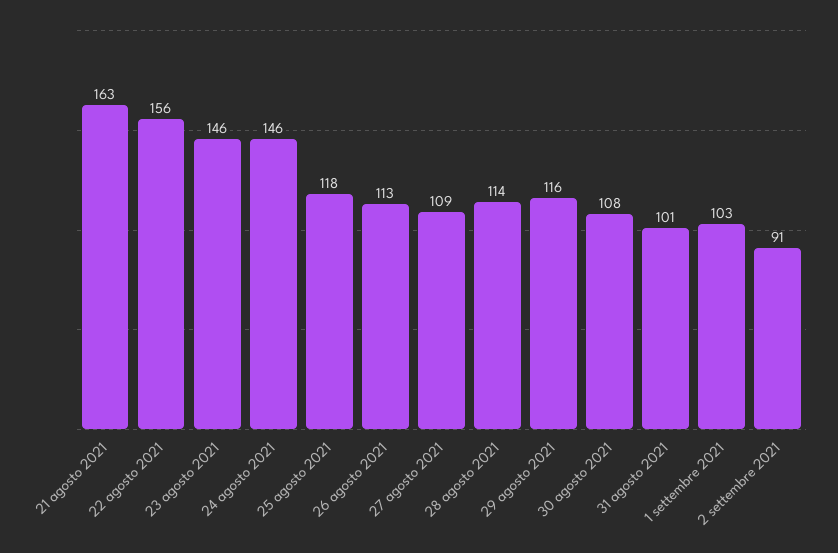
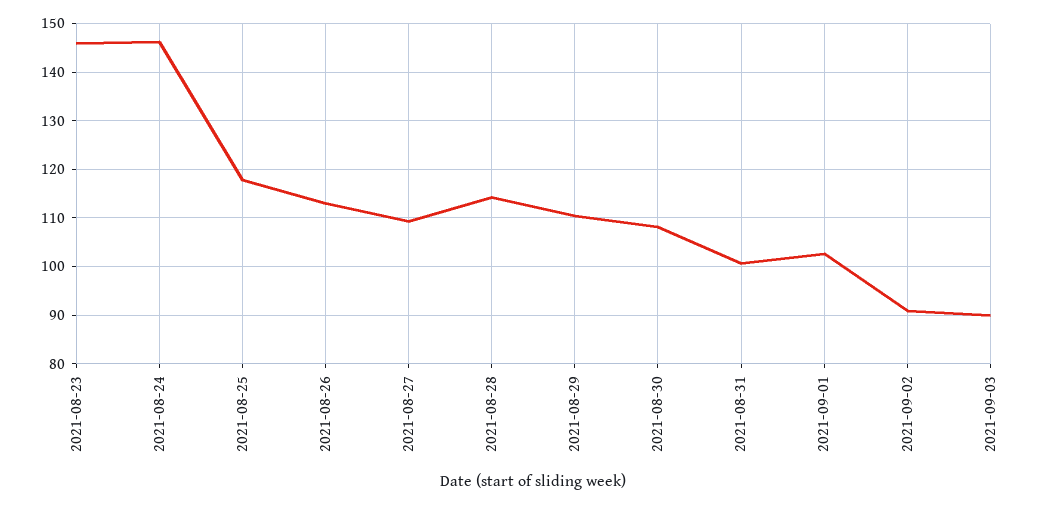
21 agosto 2021: 163 -> none
22 agosto 2021: 156 -> none
29 agosto 2021: 116 -> 110
2021-09-03: none -> 90

